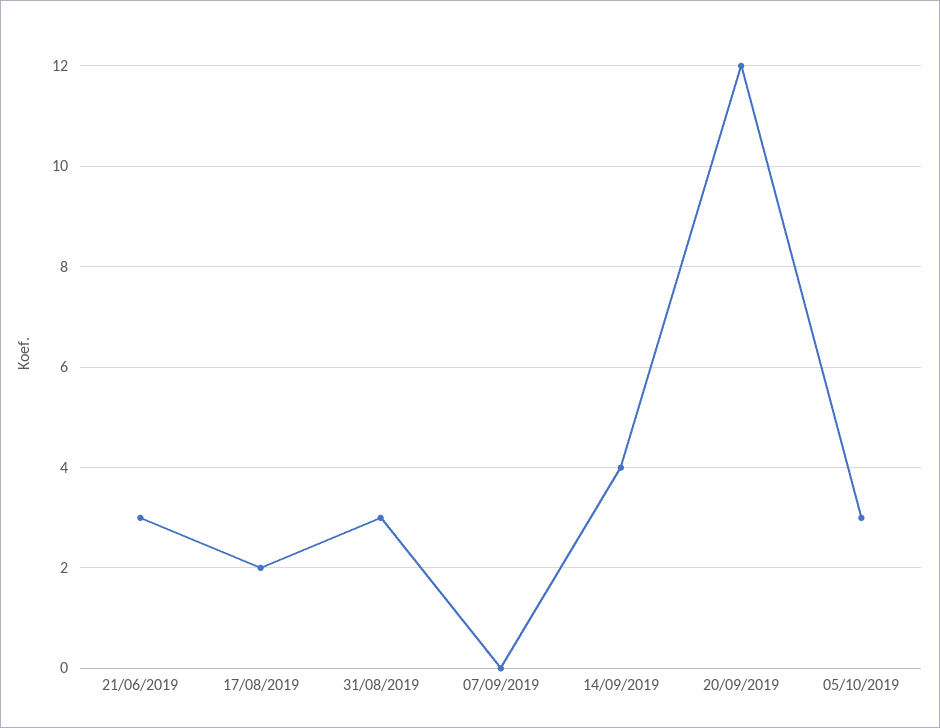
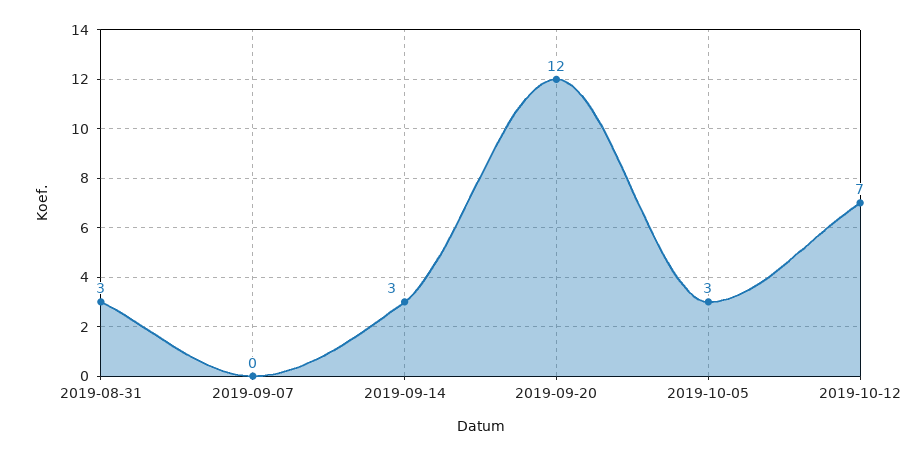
21/06/2019: 3 -> none
17/08/2019: 2 -> none
14/09/2019: 4 -> 3
2019-10-12: none -> 7

